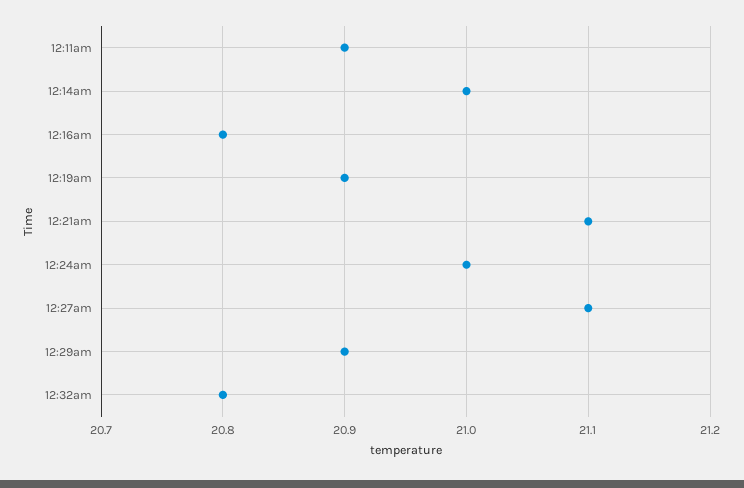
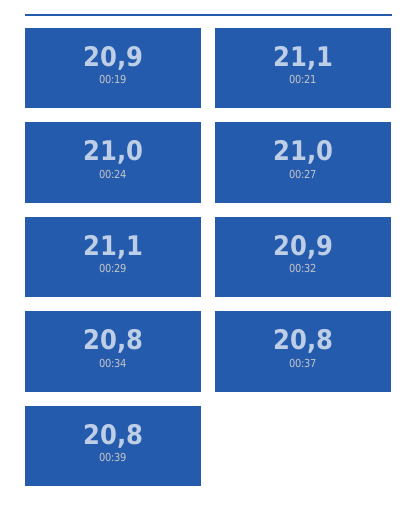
12:11am: 20.9 -> none
12:14am: 21 -> none
12:16am: 20.8 -> none
12:27am: 21.1 -> 21
12:29am: 20.9 -> 21.1
12:32am: 20.8 -> 20.9
00:34: none -> 20.8
00:37: none -> 20.8
00:39: none -> 20.8

